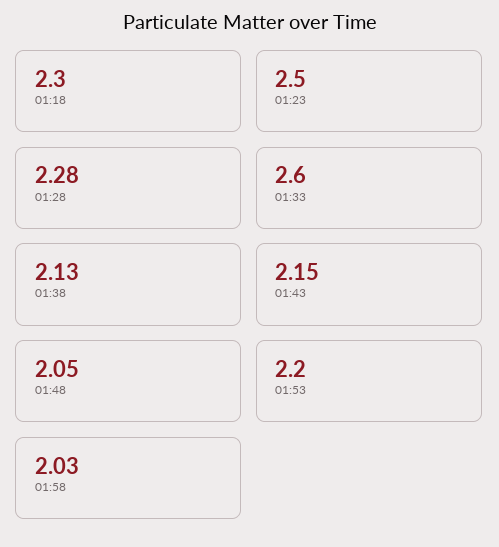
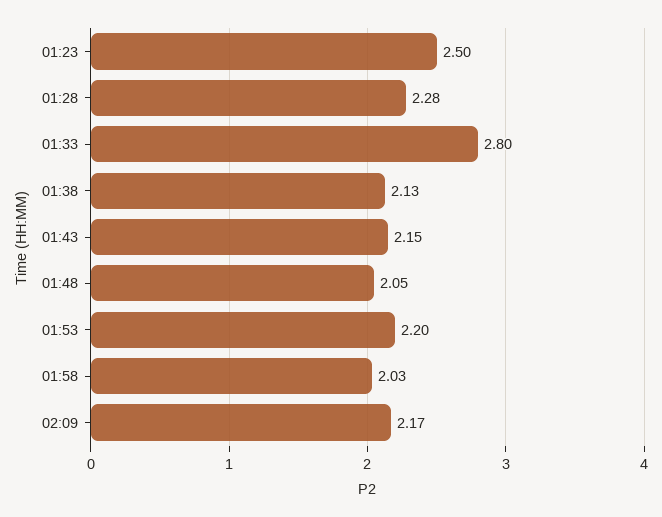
01:18: 2.3 -> none
01:33: 2.6 -> 2.8
02:09: none -> 2.17

